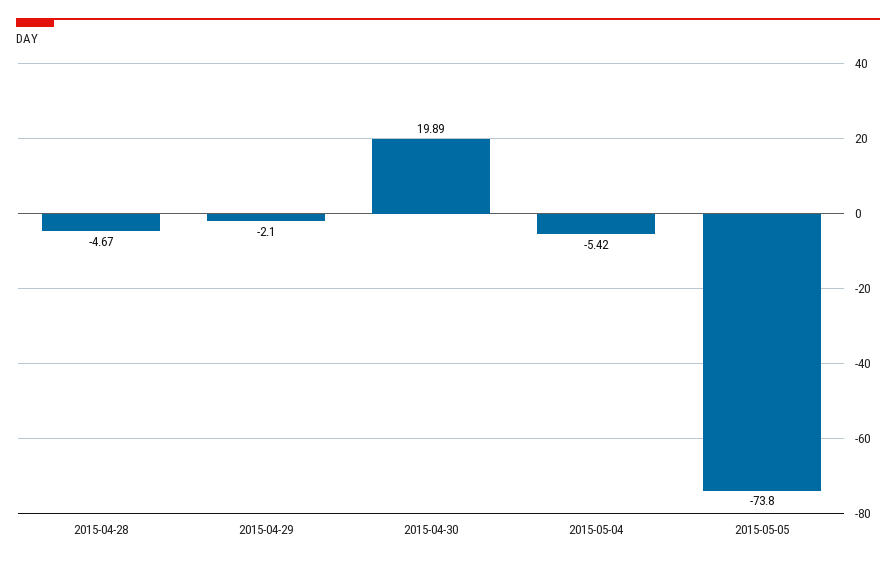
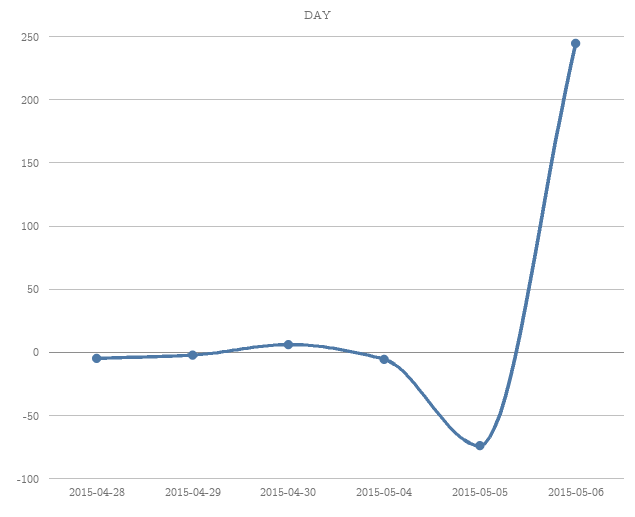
2015-04-30: 19.89 -> 5
2015-05-06: none -> 245

